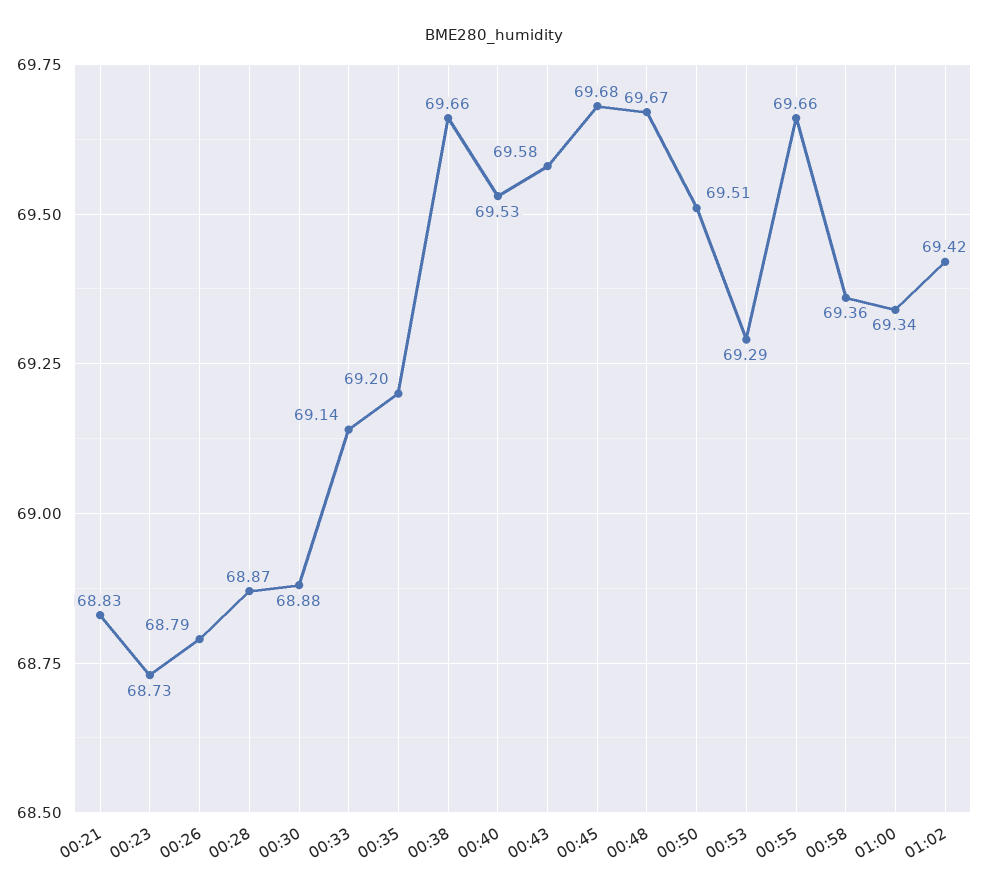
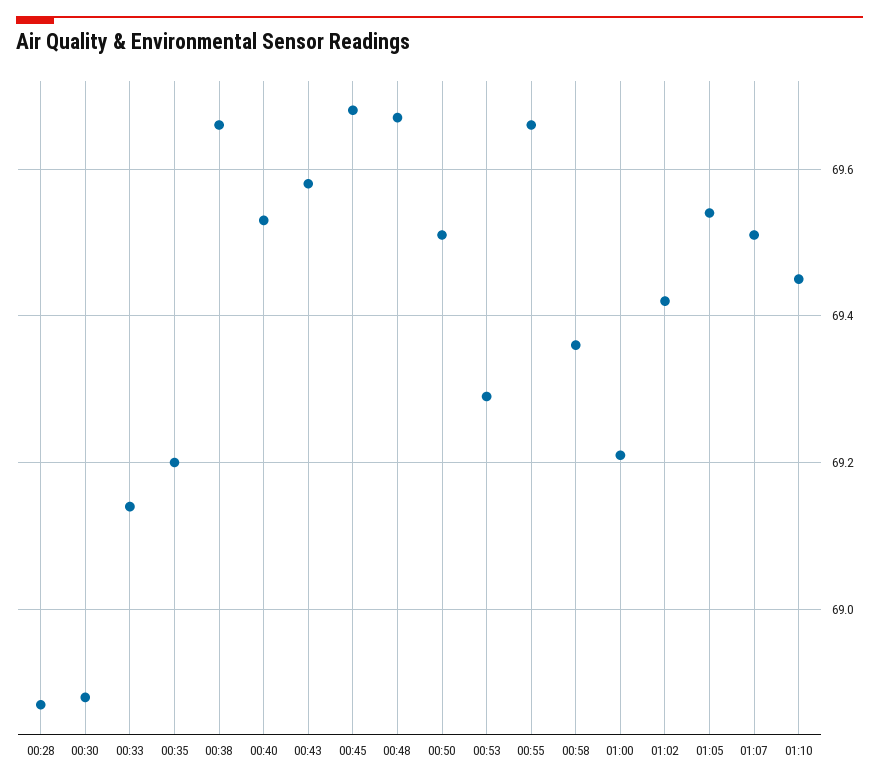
00:21: 68.83 -> none
00:23: 68.73 -> none
00:26: 68.79 -> none
01:00: 69.34 -> 69.2
01:05: none -> 69.55
01:07: none -> 69.5
01:10: none -> 69.45

